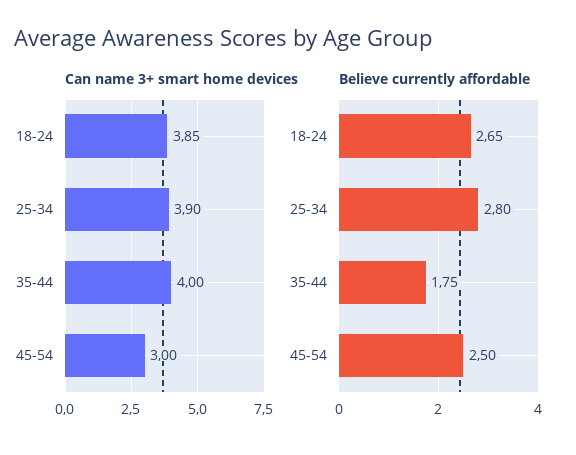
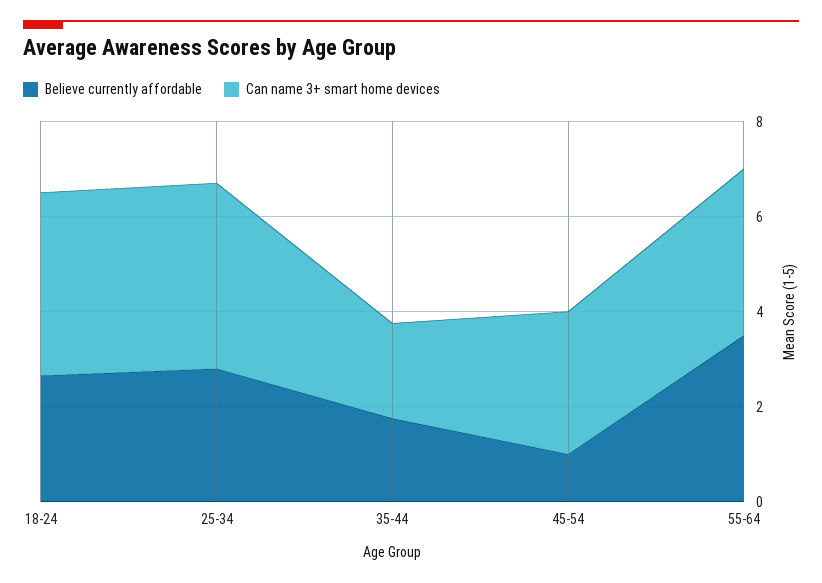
Can name 3+ smart home devices, 35-44: 4 -> 2
Believe currently affordable, 45-54: 2.5 -> 1
Believe currently affordable, 55-64: none -> 3.5
Can name 3+ smart home devices, 55-64: none -> 3.5

